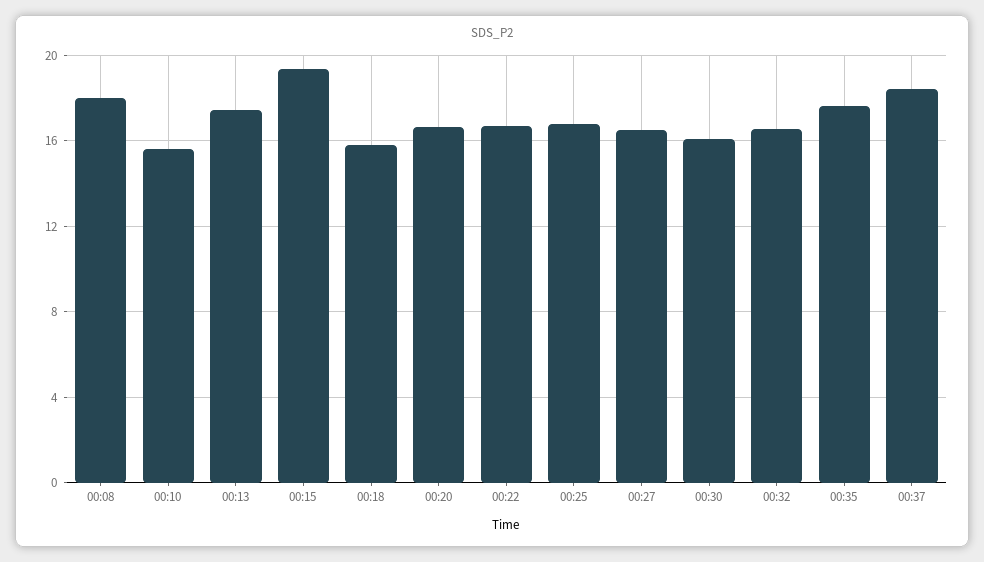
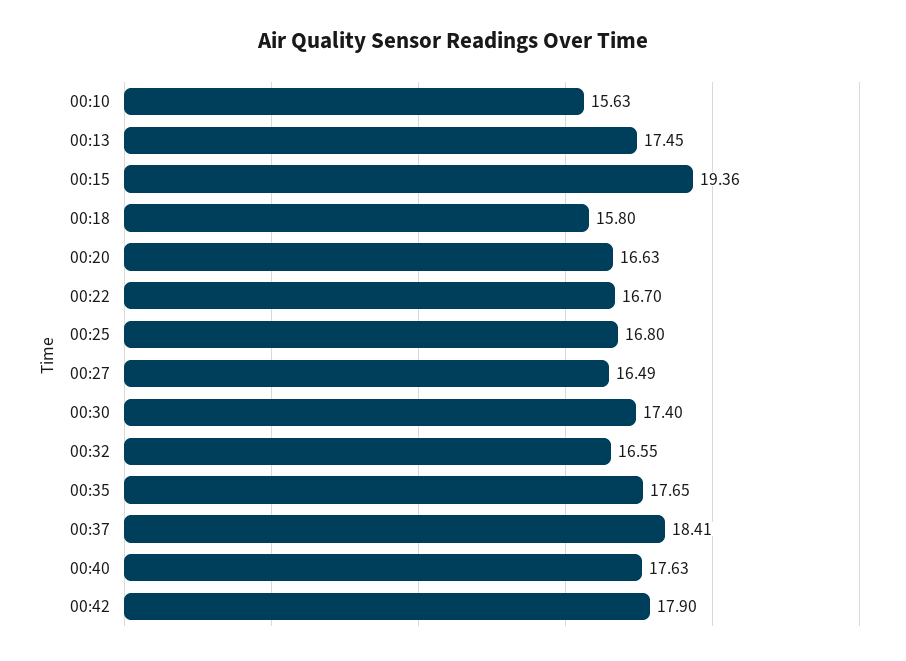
00:08: 18 -> none
00:30: 16 -> 17.4
00:40: none -> 17.63
00:42: none -> 17.9

